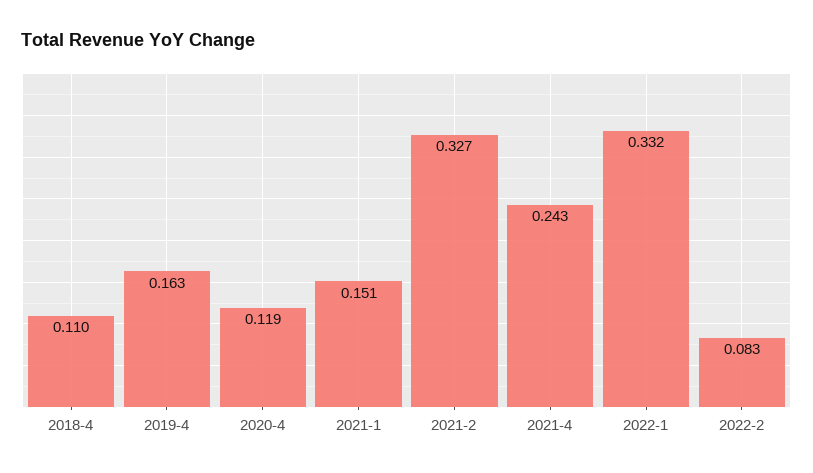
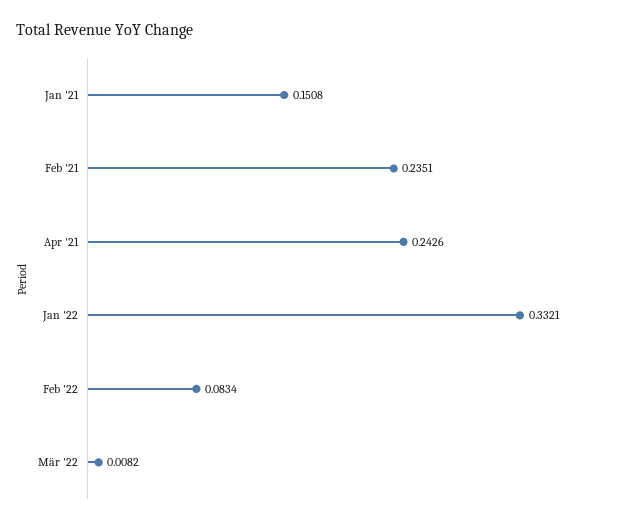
2018-4: 0.11 -> none
2019-4: 0.163 -> none
2020-4: 0.119 -> none
2021-2: 0.327 -> 0.2351
Mär '22: none -> 0.0082

